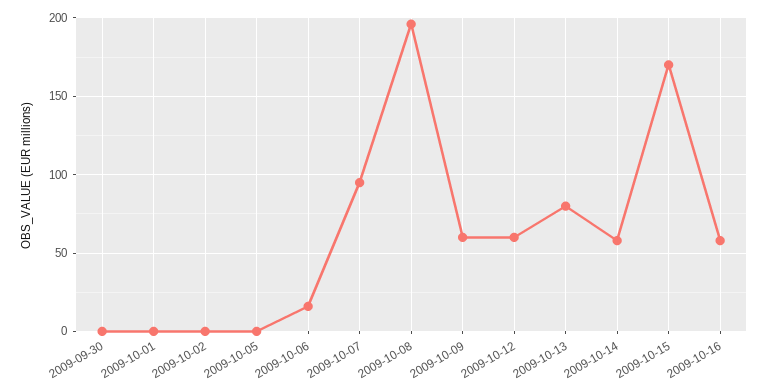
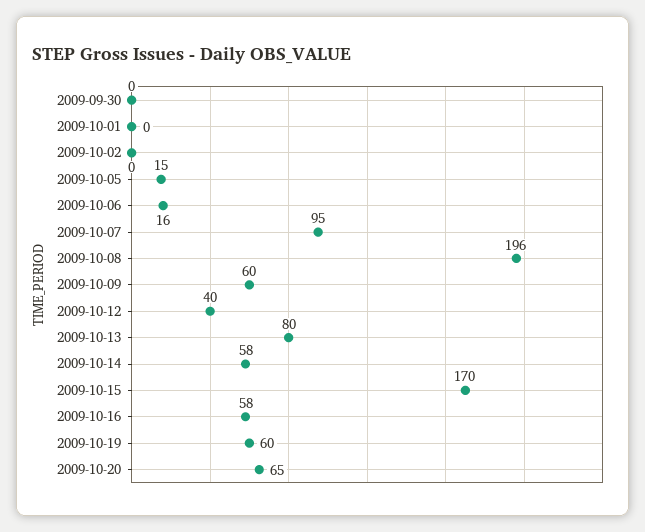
2009-10-05: 0 -> 15
2009-10-12: 60 -> 40
2009-10-19: none -> 60
2009-10-20: none -> 65

